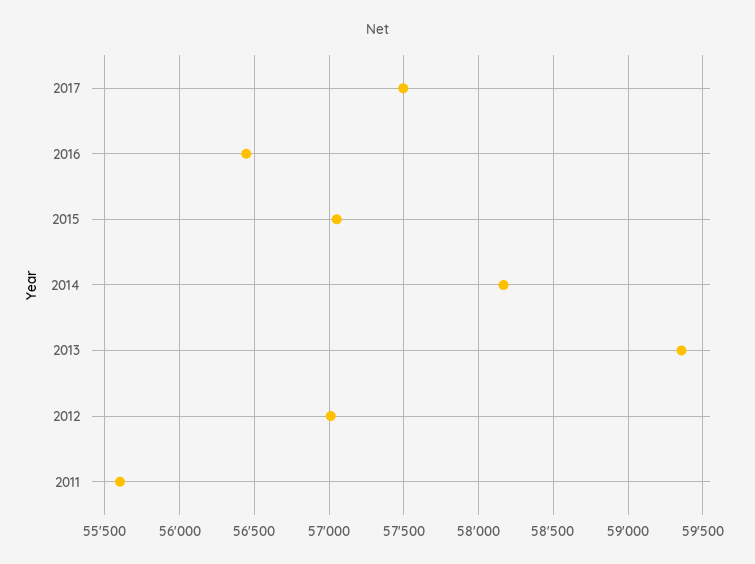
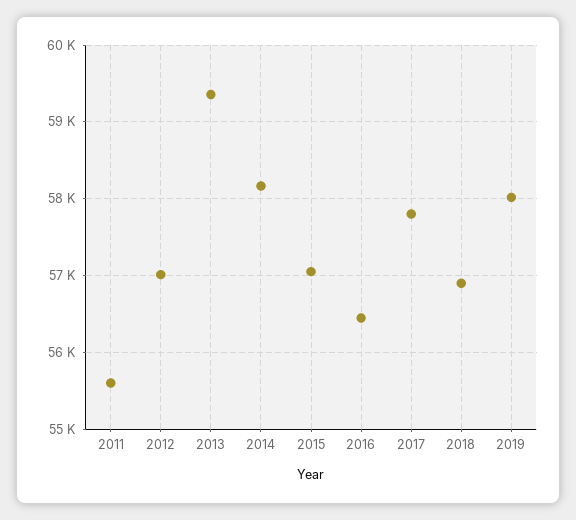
2017: 57500 -> 57800
2018: none -> 56900
2019: none -> 58000

